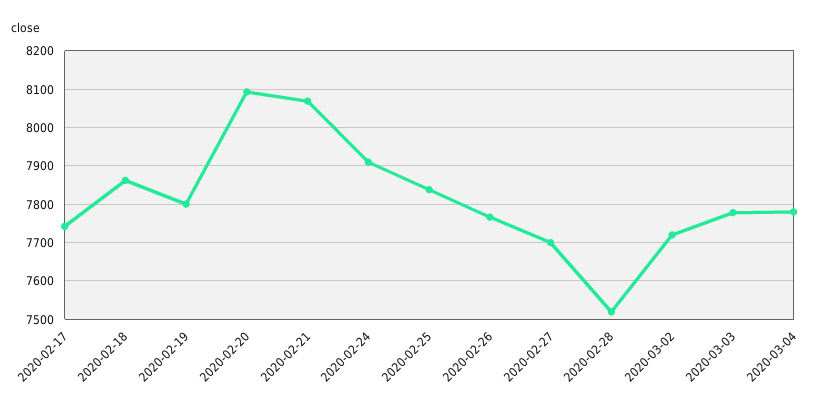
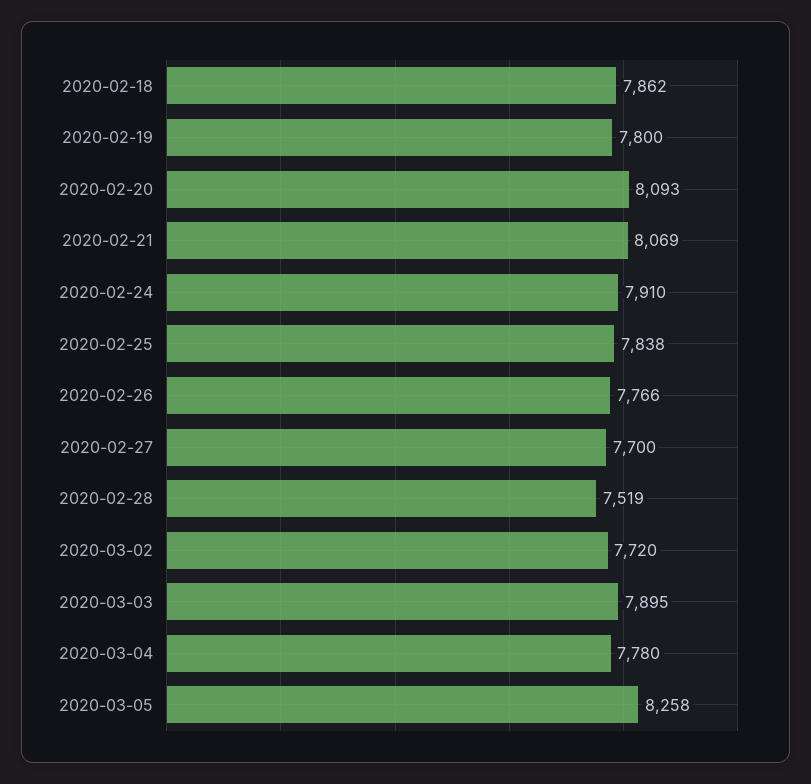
2020-02-17: 7740 -> none
2020-03-03: 7780 -> 7895
2020-03-05: none -> 8258

